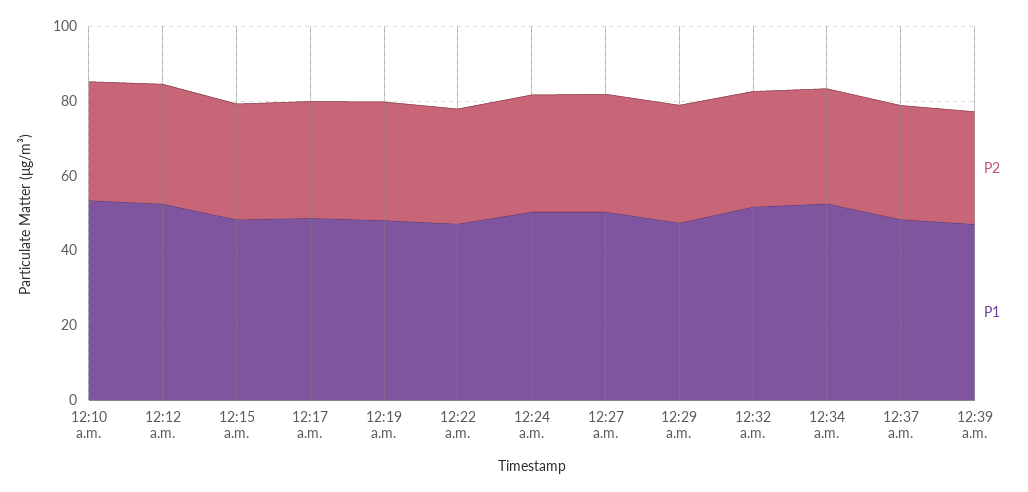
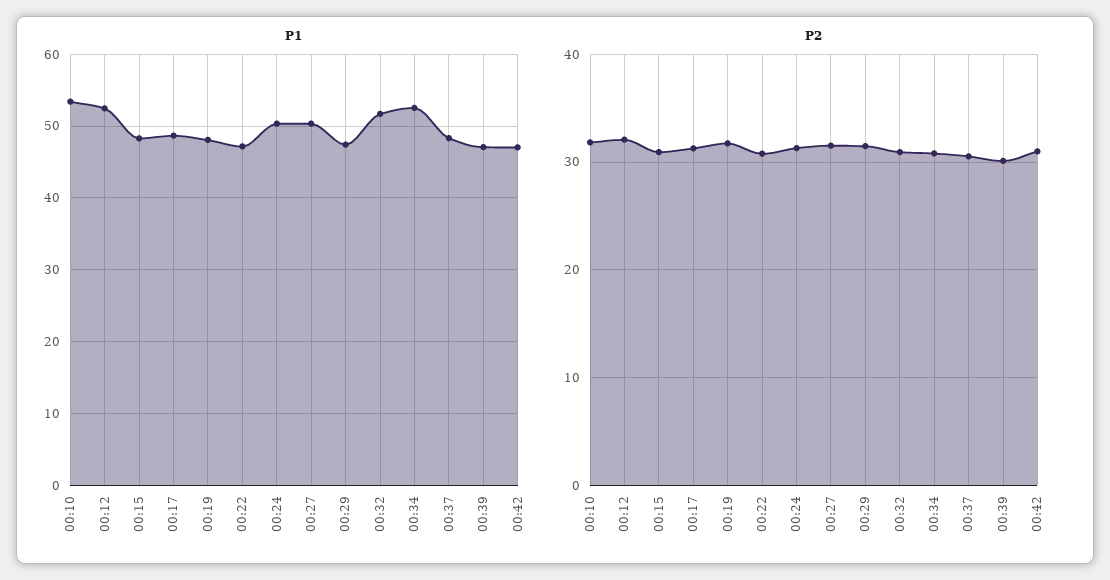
P1, 00:42: none -> 47
P2, 00:42: none -> 31

